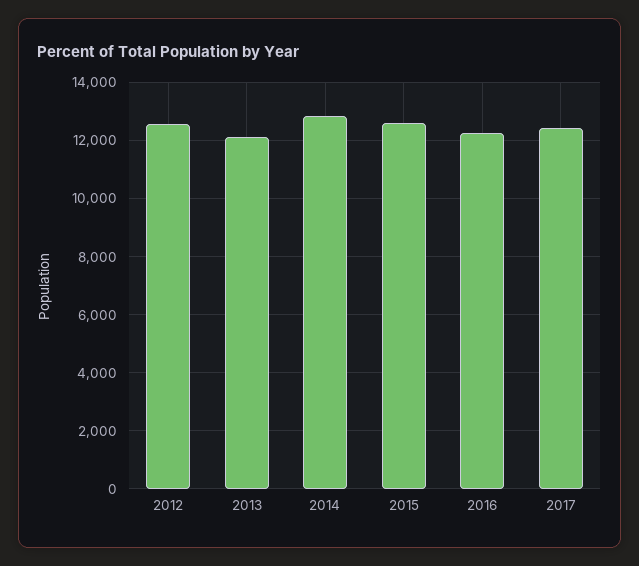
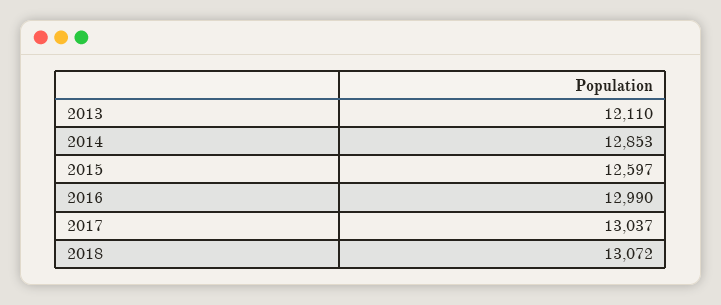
2012: 12500 -> none
2016: 12250 -> 12990
2017: 12500 -> 13037
2018: none -> 13072

